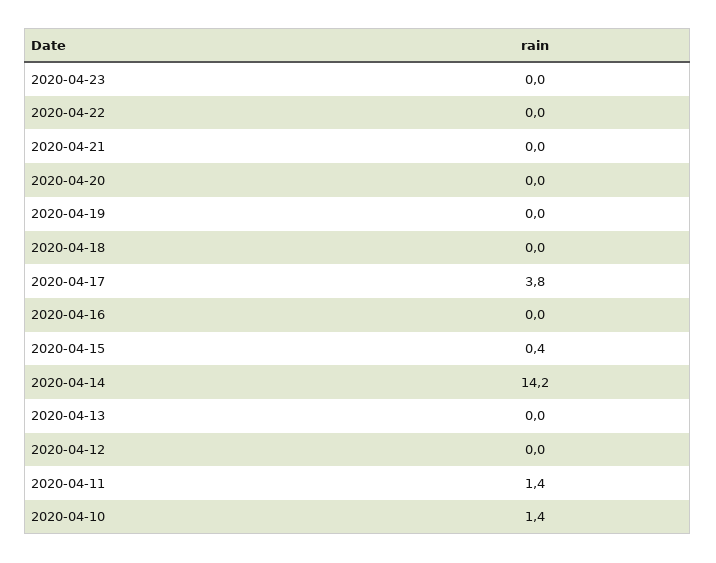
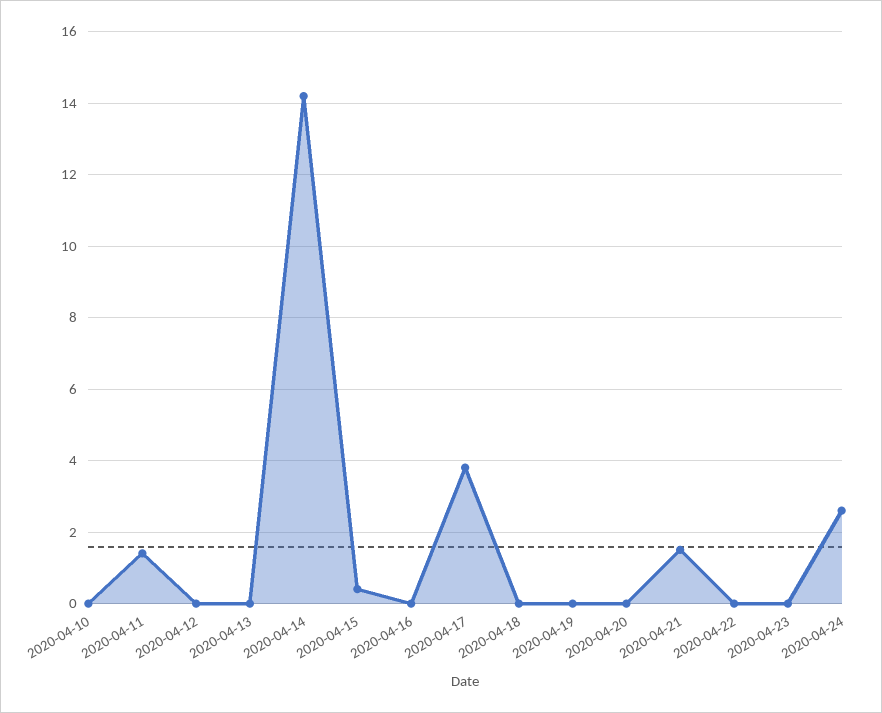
2020-04-21: 0 -> 1.5
2020-04-10: 1.4 -> 0
2020-04-24: none -> 2.5

